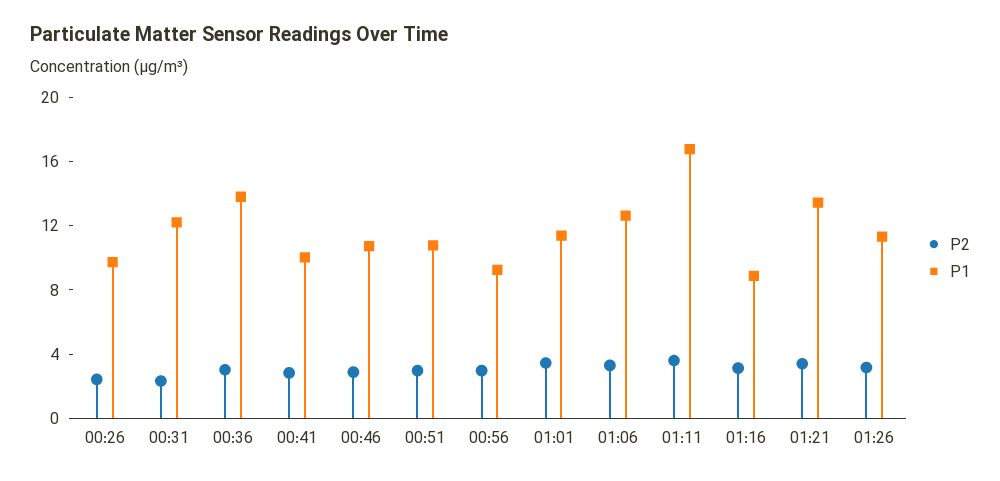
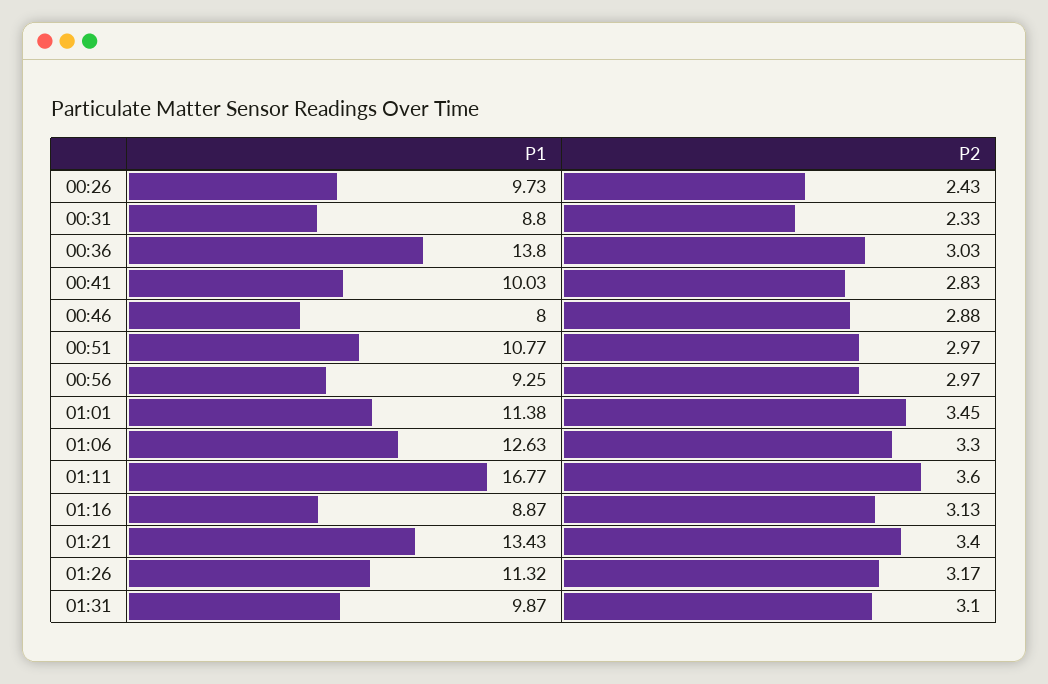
P1, 00:31: 12 -> 8.8
P1, 00:46: 11 -> 8
P1, 01:31: none -> 9.87
P2, 01:31: none -> 3.1

